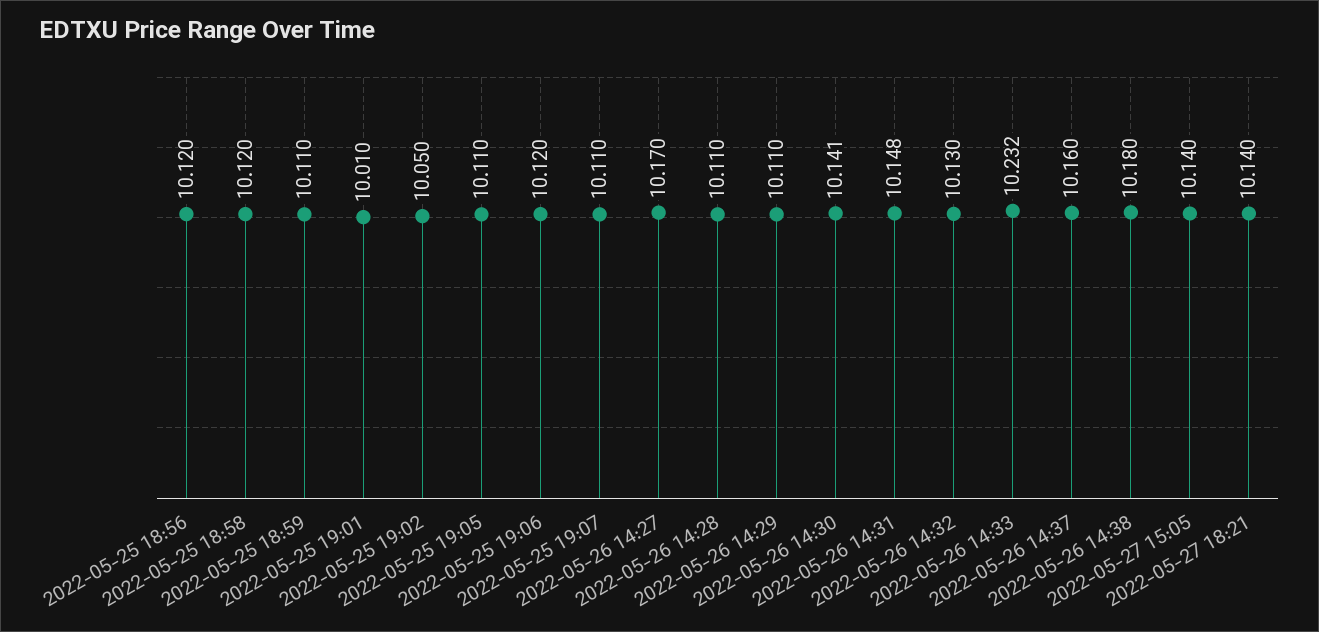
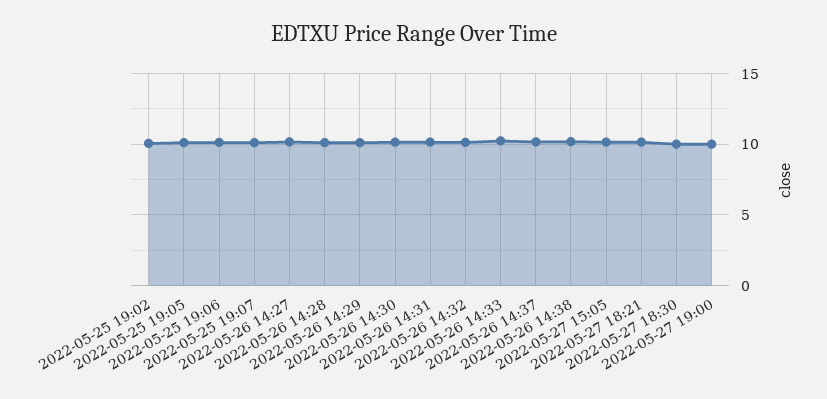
2022-05-25 18:56: 10.12 -> none
2022-05-25 18:58: 10.12 -> none
2022-05-25 18:59: 10.11 -> none
2022-05-25 19:01: 10.01 -> none
2022-05-27 18:30: none -> 10
2022-05-27 19:00: none -> 10

